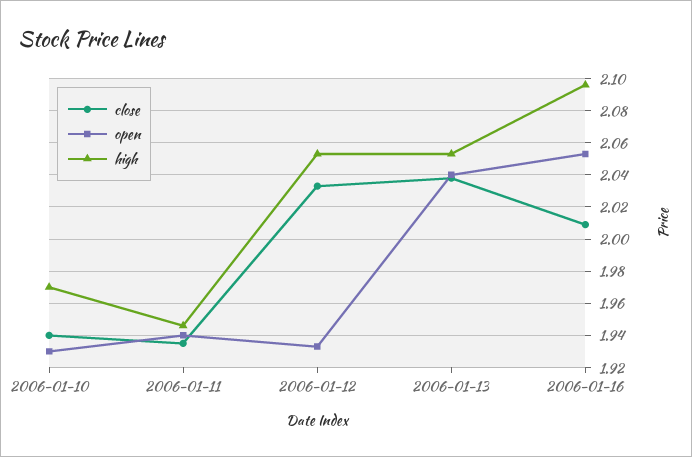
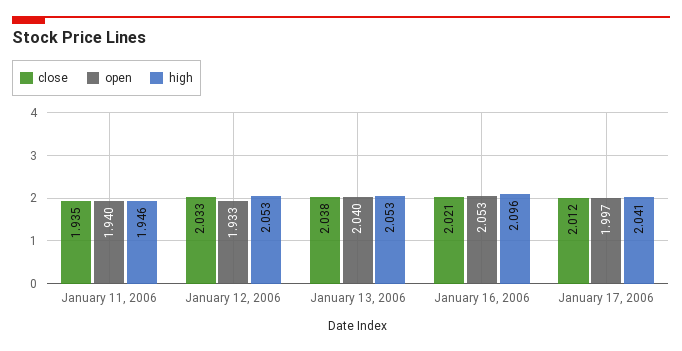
close, 2006-01-10: 1.94 -> none
open, 2006-01-10: 1.93 -> none
high, 2006-01-10: 1.97 -> none
close, 2006-01-16: 2.01 -> 2.021
close, January 17, 2006: none -> 2.012
open, January 17, 2006: none -> 1.997
high, January 17, 2006: none -> 2.041

